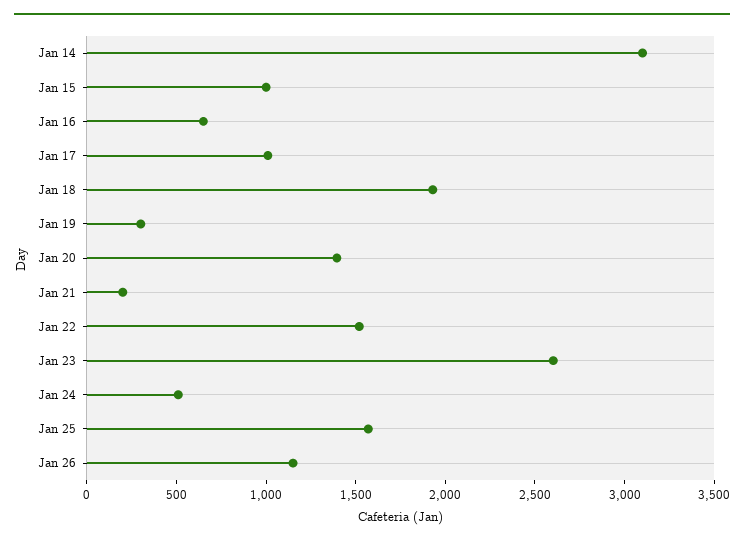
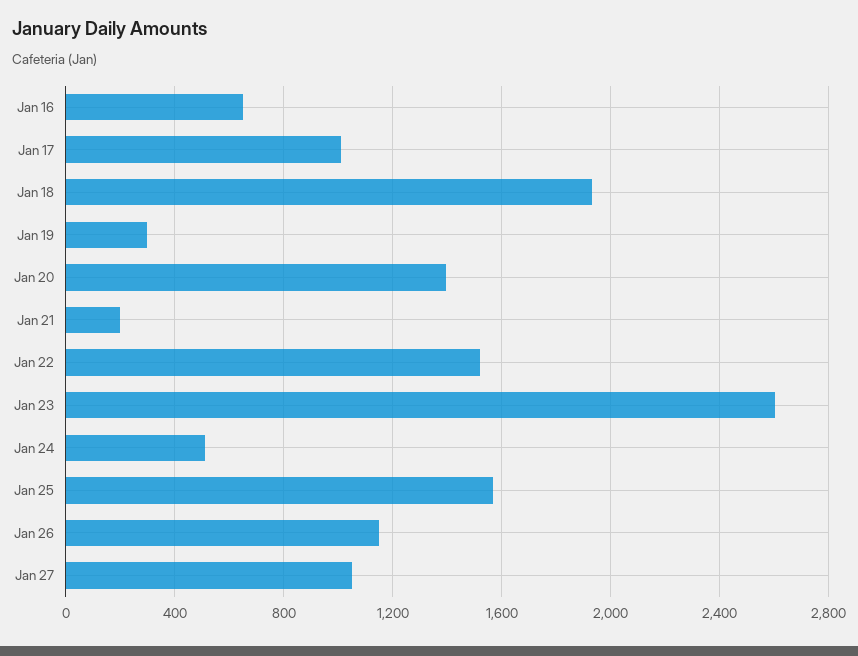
Jan 14: 3100 -> none
Jan 15: 1000 -> none
Jan 27: none -> 1050

